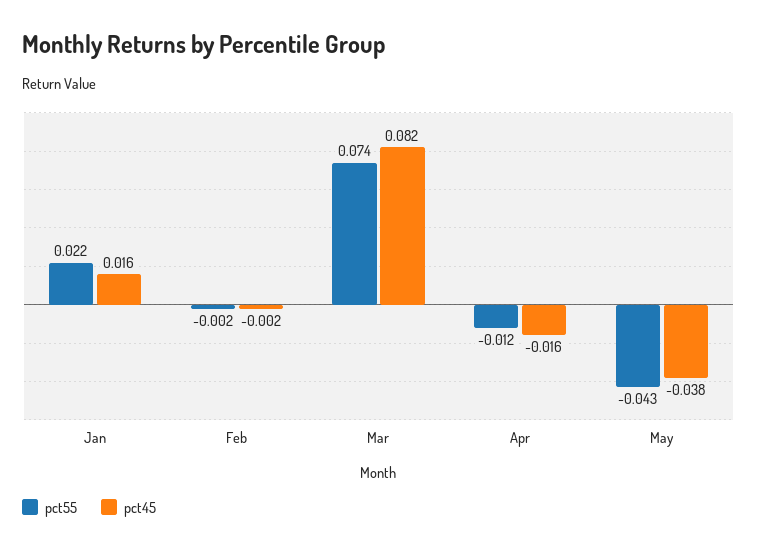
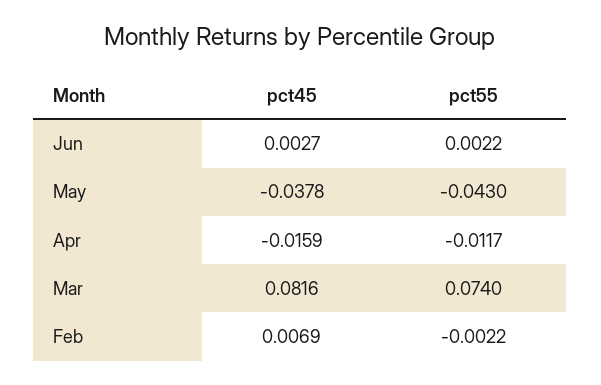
pct55, Jan: 0.022 -> none
pct45, Jan: 0.016 -> none
pct45, Feb: -0.002 -> 0.0069
pct45, Jun: none -> 0.0027
pct55, Jun: none -> 0.0022

